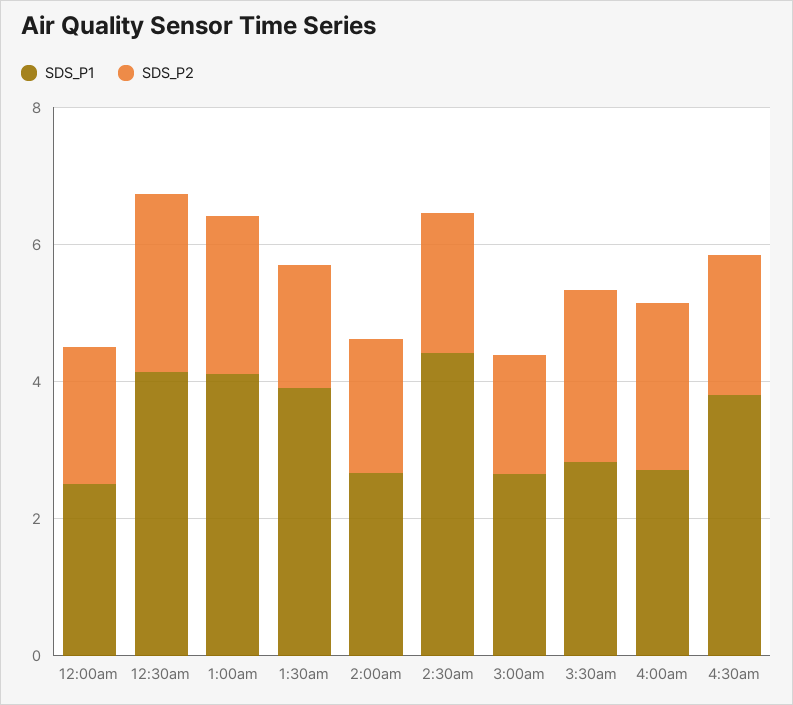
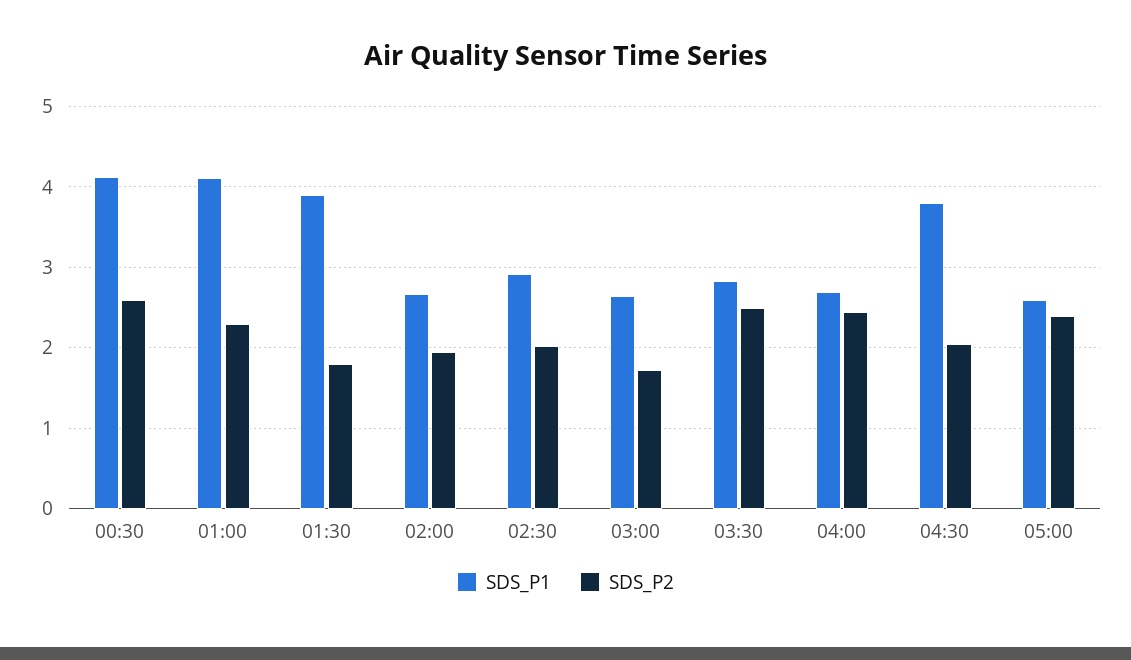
SDS_P1, 12:00am: 2.5 -> none
SDS_P2, 12:00am: 2 -> none
SDS_P1, 2:30am: 4.5 -> 2.9
SDS_P1, 05:00: none -> 2.6
SDS_P2, 05:00: none -> 2.4

